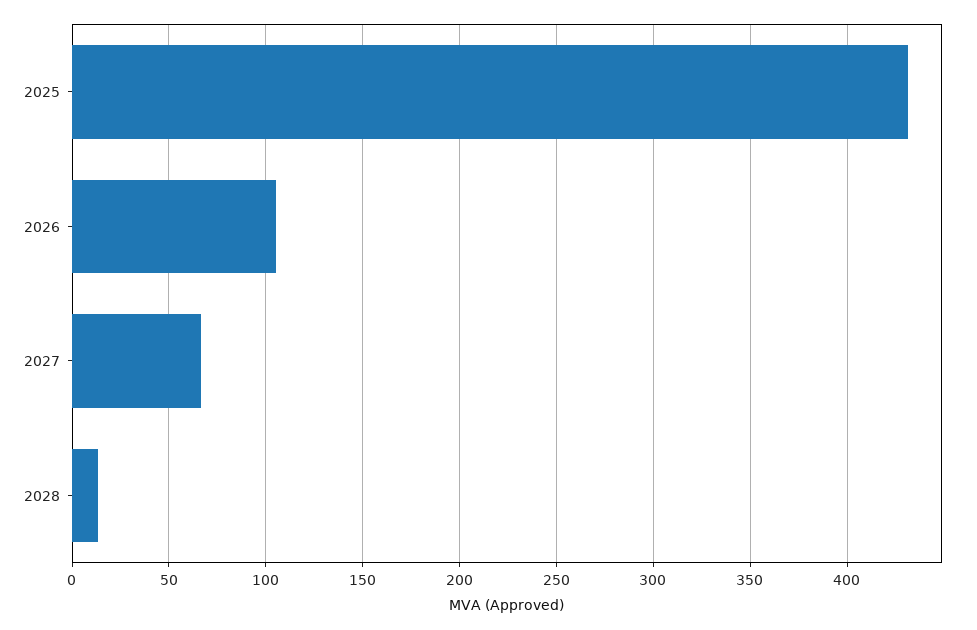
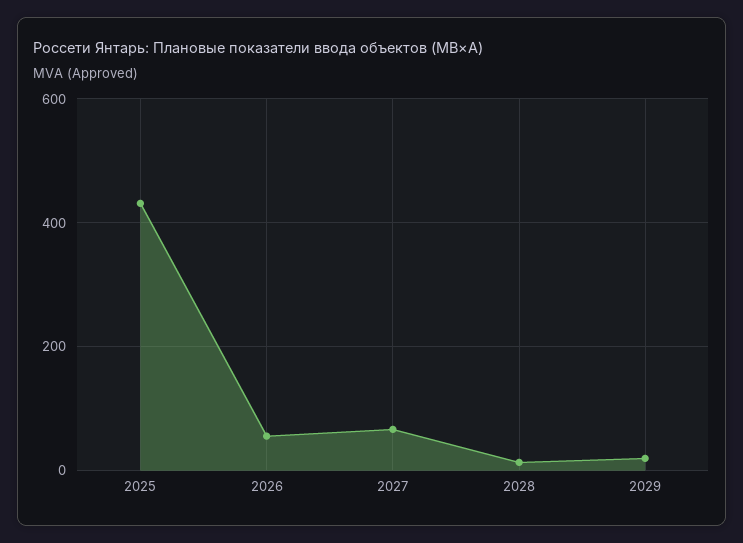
2026: 105 -> 60
2029: none -> 20

